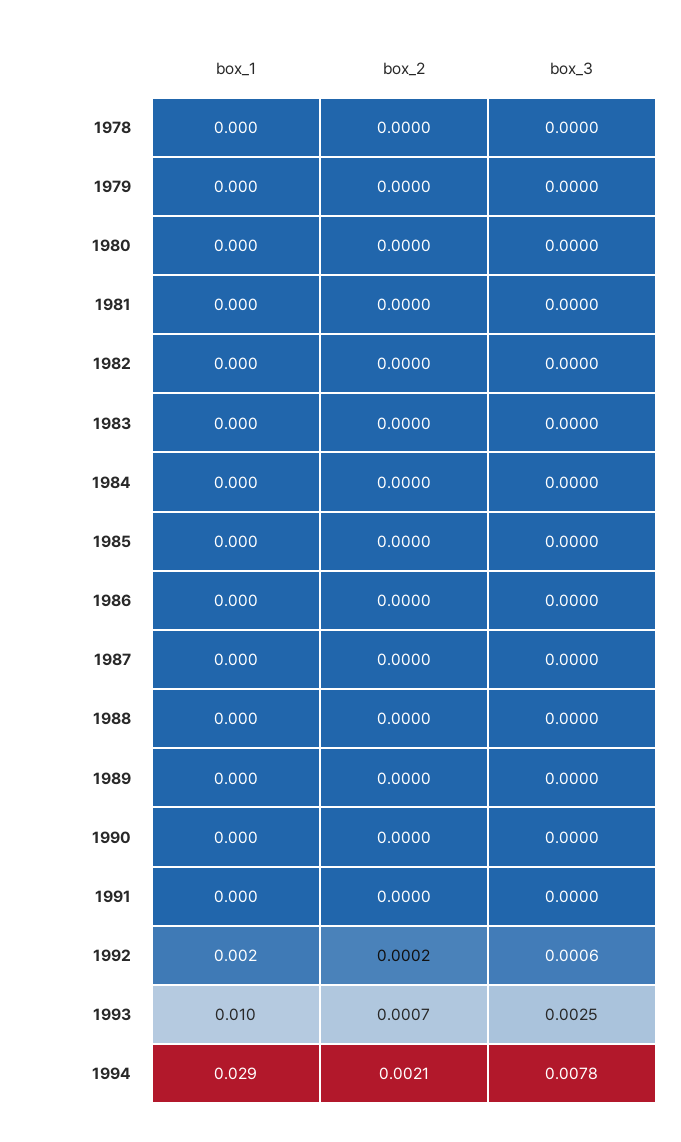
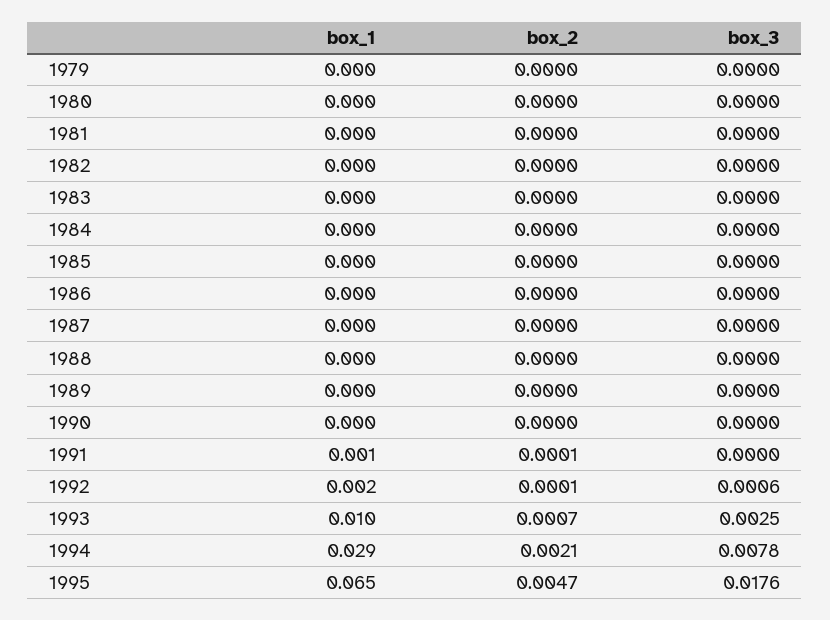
box_1, 1978: 0 -> none
box_2, 1978: 0 -> none
box_3, 1978: 0 -> none
box_1, 1991: 0 -> 0.001
box_2, 1991: 0 -> 0.0001
box_2, 1992: 0.0002 -> 0.0001
box_1, 1995: none -> 0.065
box_2, 1995: none -> 0.0047
box_3, 1995: none -> 0.0176

